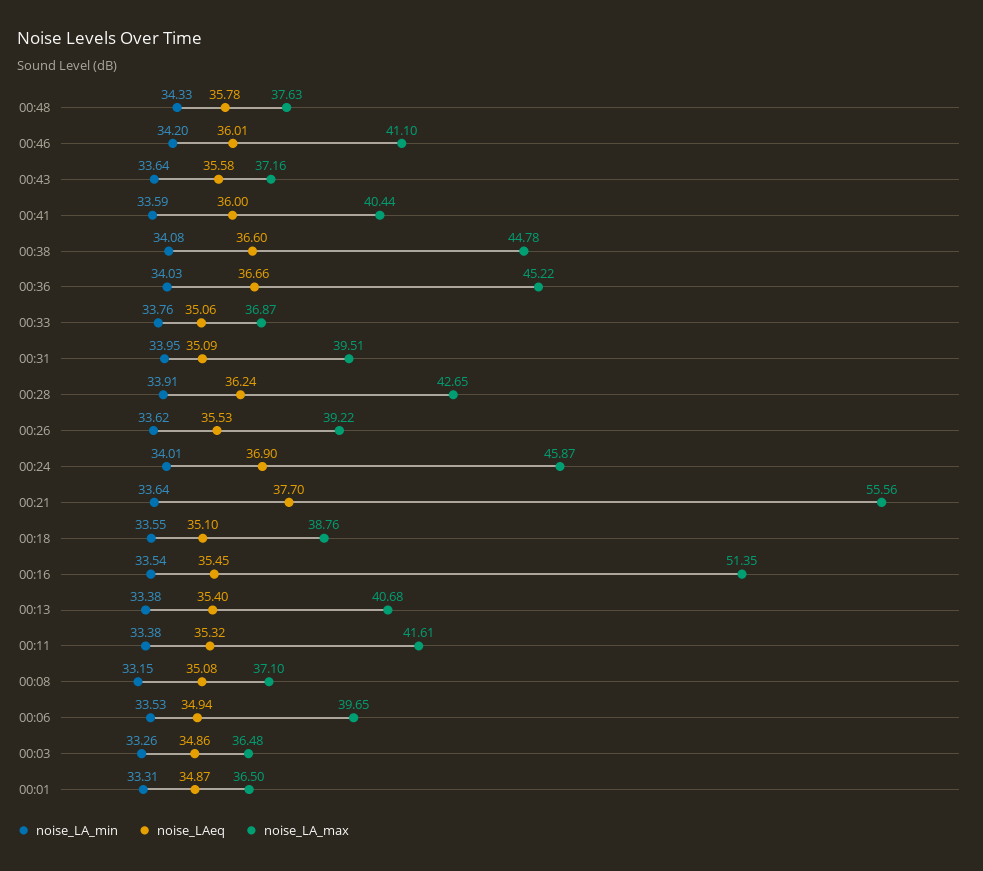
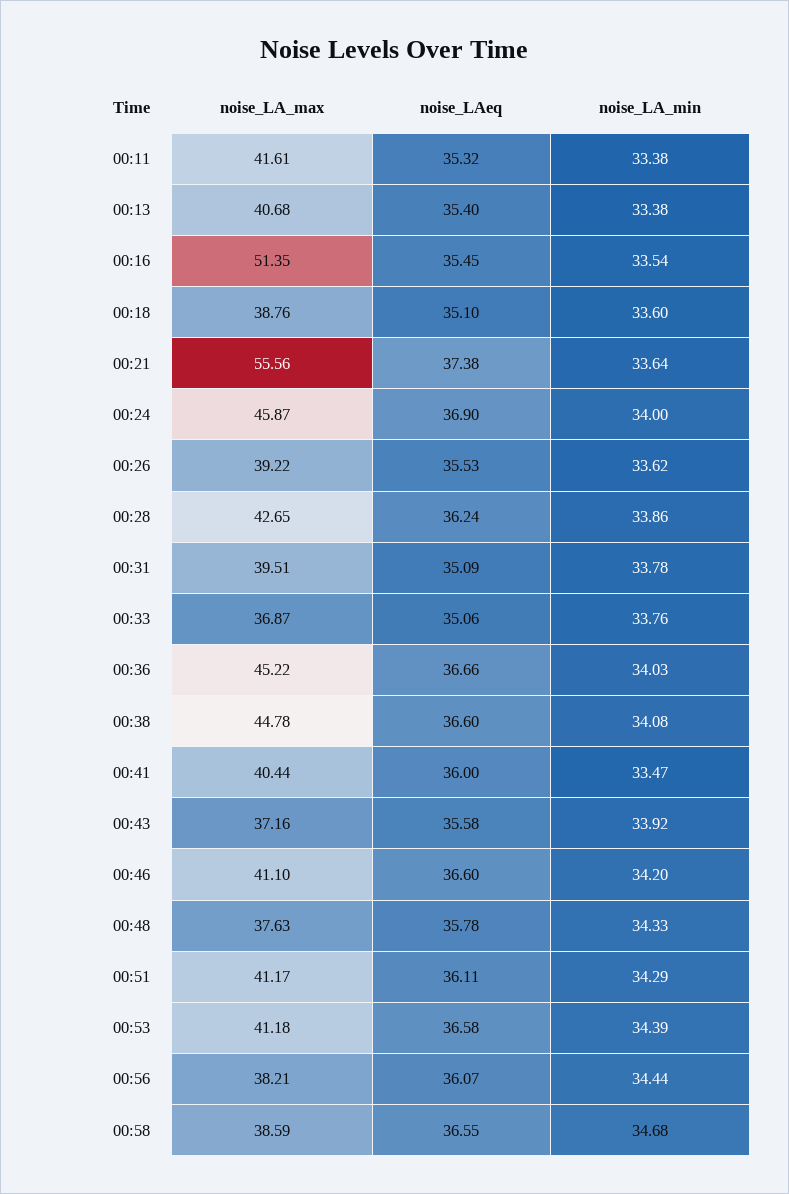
noise_LAeq, 00:46: 36.01 -> 36.6
noise_LA_min, 00:43: 33.64 -> 33.92
noise_LA_min, 00:41: 33.59 -> 33.47
noise_LA_min, 00:31: 33.95 -> 33.78
noise_LA_min, 00:28: 33.91 -> 33.86
noise_LA_min, 00:24: 34.01 -> 34
noise_LAeq, 00:21: 37.7 -> 37.38
noise_LA_min, 00:18: 33.55 -> 33.6
noise_LA_min, 00:08: 33.15 -> none
noise_LAeq, 00:08: 35.08 -> none
noise_LA_max, 00:08: 37.1 -> none
noise_LA_min, 00:06: 33.53 -> none
noise_LAeq, 00:06: 34.94 -> none
noise_LA_max, 00:06: 39.65 -> none
noise_LA_min, 00:03: 33.26 -> none
noise_LAeq, 00:03: 34.86 -> none
noise_LA_max, 00:03: 36.48 -> none
noise_LA_min, 00:01: 33.31 -> none
noise_LAeq, 00:01: 34.87 -> none
noise_LA_max, 00:01: 36.5 -> none
noise_LA_max, 00:51: none -> 41.17
noise_LAeq, 00:51: none -> 36.11
noise_LA_min, 00:51: none -> 34.29
noise_LA_max, 00:53: none -> 41.18
noise_LAeq, 00:53: none -> 36.58
noise_LA_min, 00:53: none -> 34.39
noise_LA_max, 00:56: none -> 38.21
noise_LAeq, 00:56: none -> 36.07
noise_LA_min, 00:56: none -> 34.44
noise_LA_max, 00:58: none -> 38.59
noise_LAeq, 00:58: none -> 36.55
noise_LA_min, 00:58: none -> 34.68

